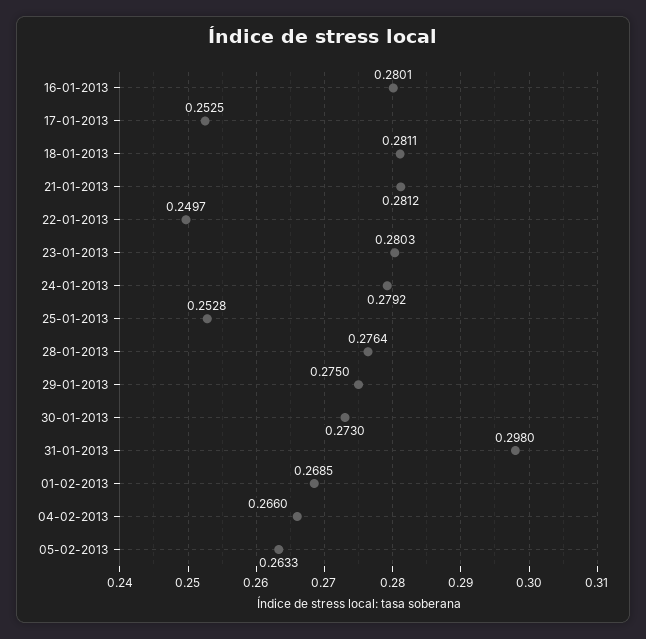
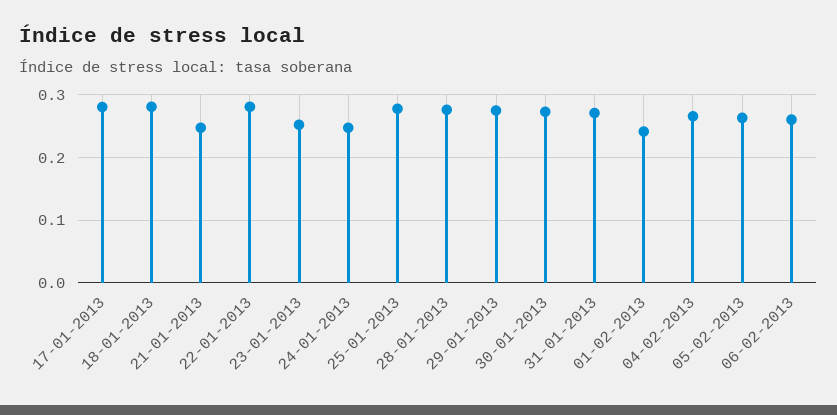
16-01-2013: 0.2801 -> none
17-01-2013: 0.2525 -> 0.28
21-01-2013: 0.2812 -> 0.25
22-01-2013: 0.2497 -> 0.28
23-01-2013: 0.2803 -> 0.25
24-01-2013: 0.2792 -> 0.25
25-01-2013: 0.2528 -> 0.28
31-01-2013: 0.298 -> 0.27
01-02-2013: 0.2685 -> 0.24
06-02-2013: none -> 0.26

